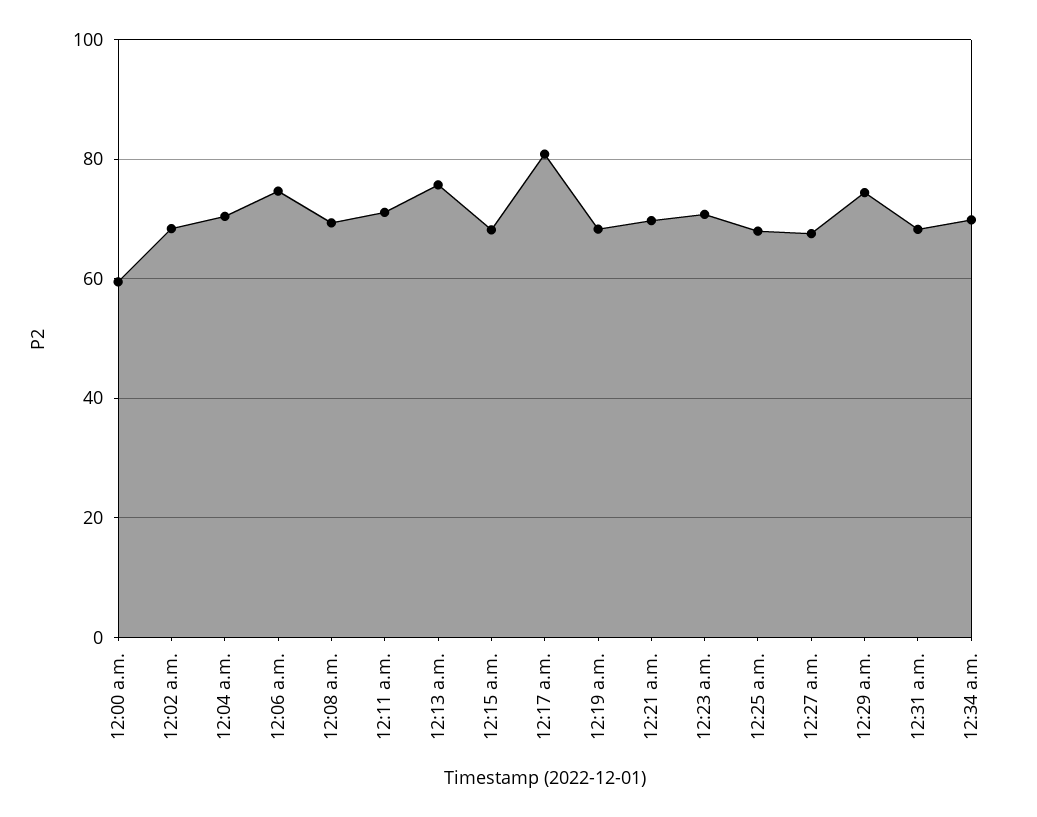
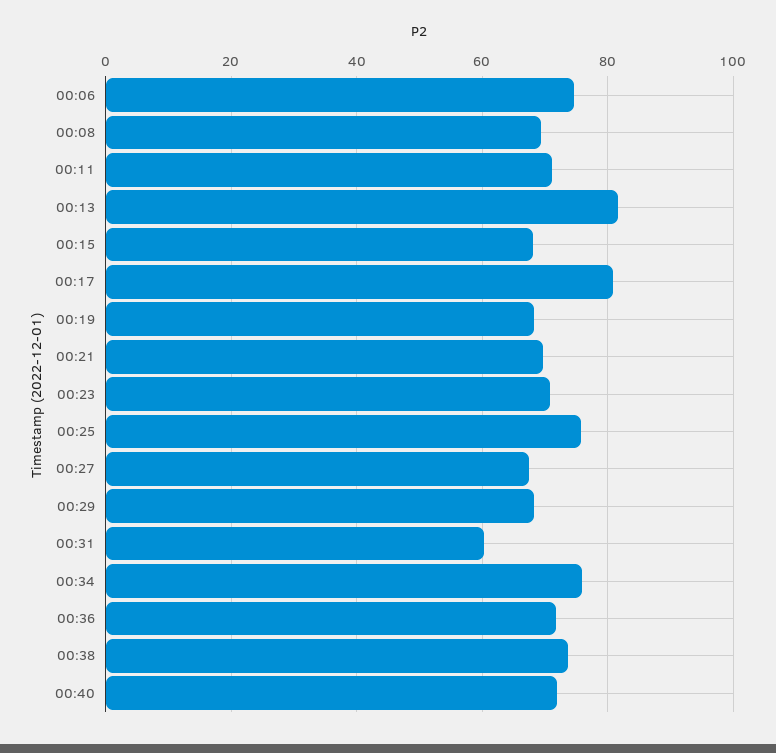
12:00 a.m.: 60 -> none
12:02 a.m.: 68 -> none
12:04 a.m.: 70 -> none
12:13 a.m.: 76 -> 82
12:25 a.m.: 68 -> 76
12:29 a.m.: 74 -> 68
12:31 a.m.: 68 -> 60
12:34 a.m.: 70 -> 76
00:36: none -> 72
00:38: none -> 74
00:40: none -> 72

